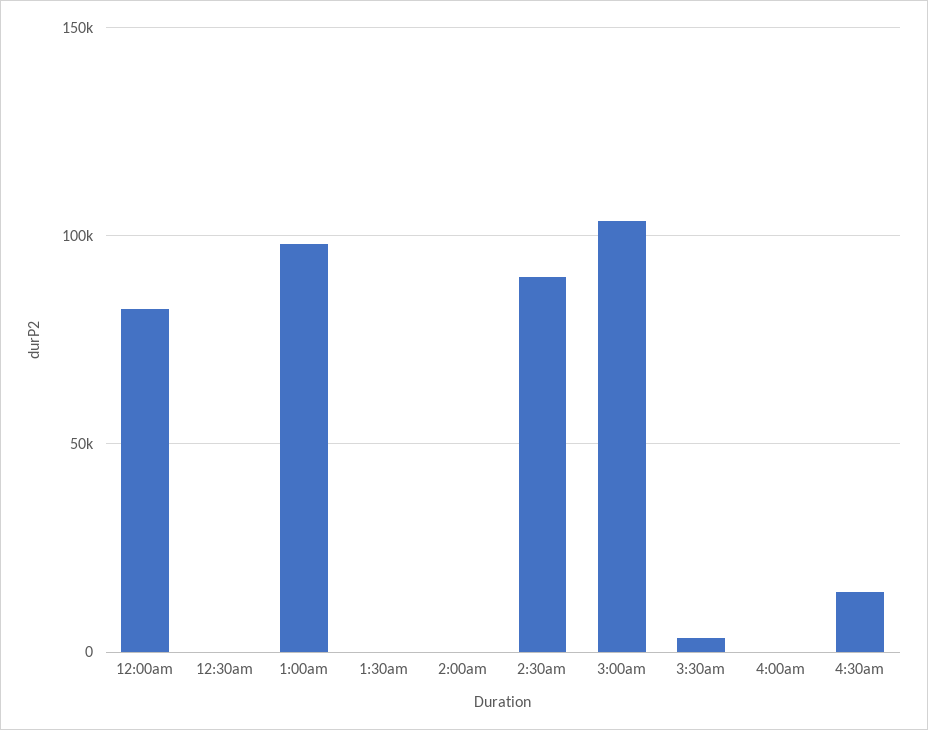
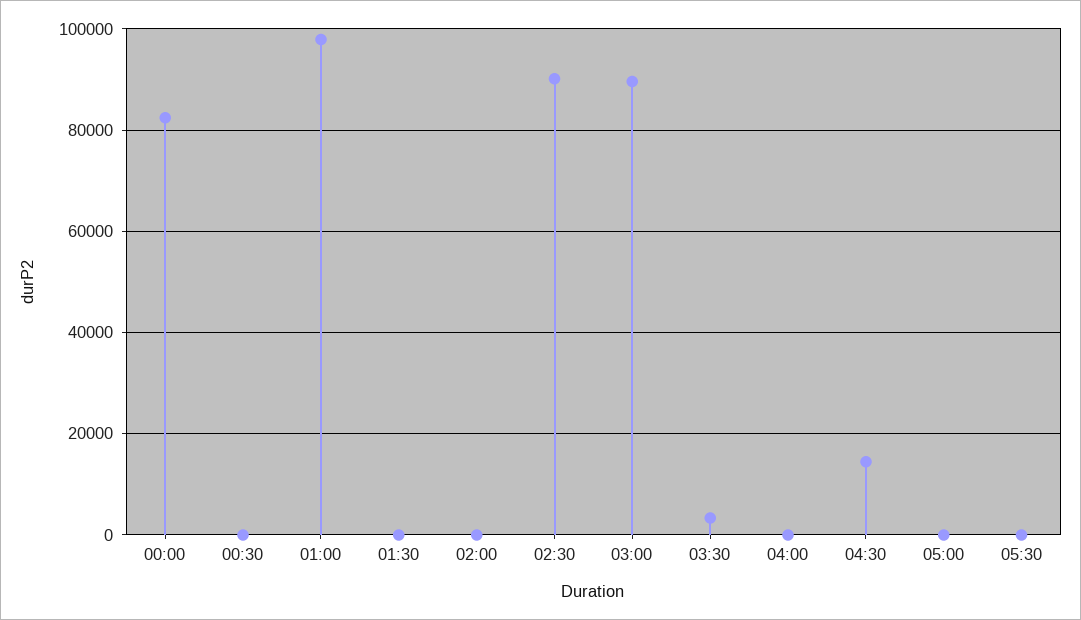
3:00am: 105000 -> 90000
05:00: none -> 0
05:30: none -> 0

